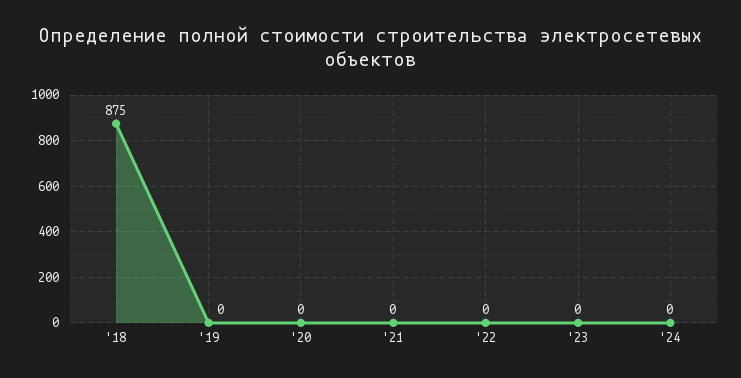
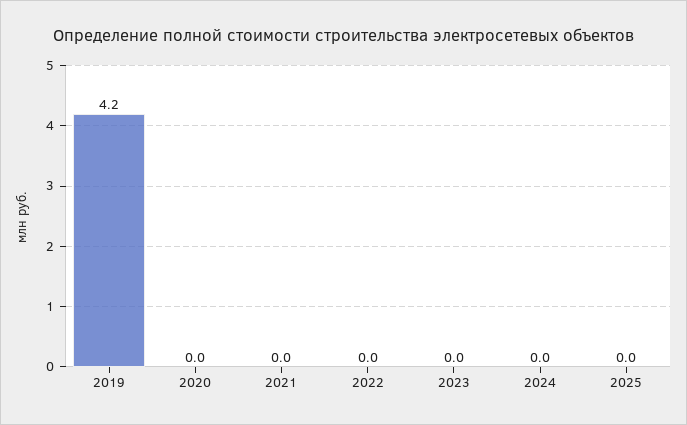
'18: 875 -> none
'19: 0 -> 4.2
2025: none -> 0

